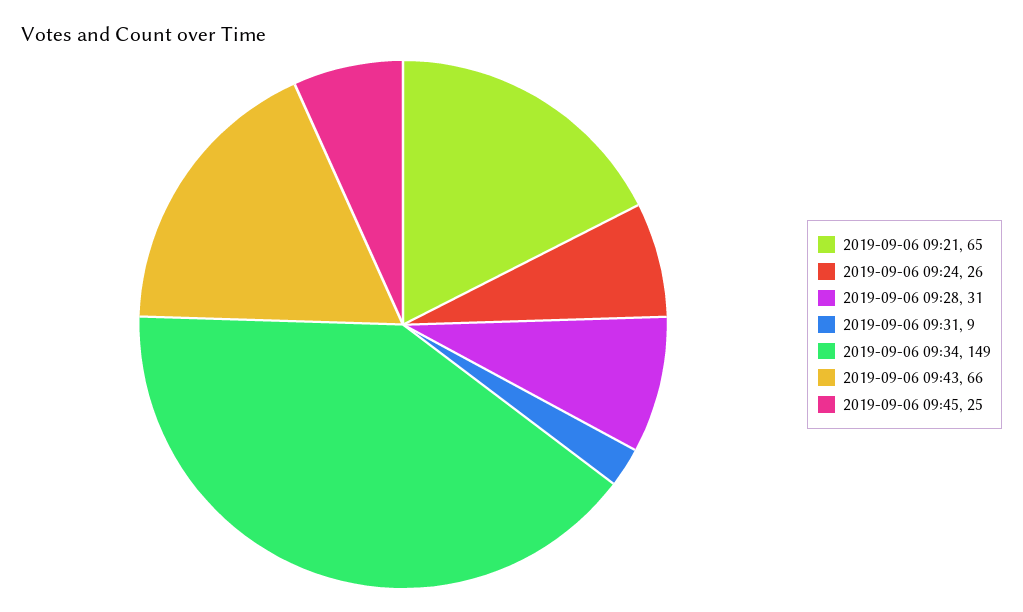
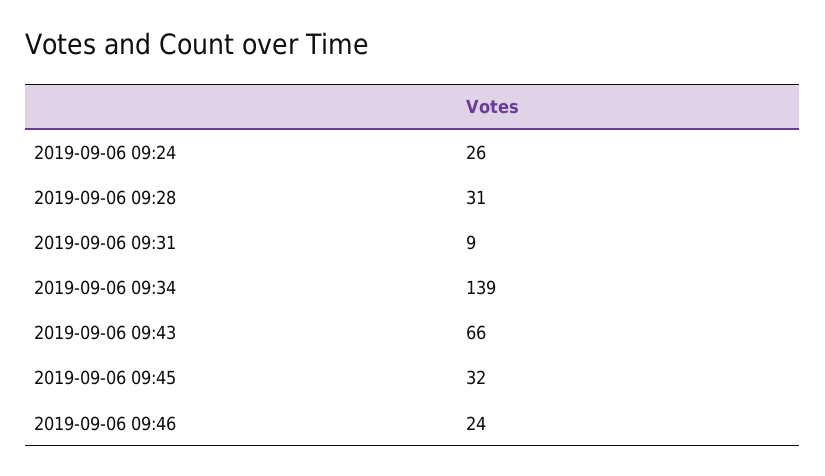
2019-09-06 09:21: 65 -> none
2019-09-06 09:34: 149 -> 139
2019-09-06 09:45: 25 -> 32
2019-09-06 09:46: none -> 24

